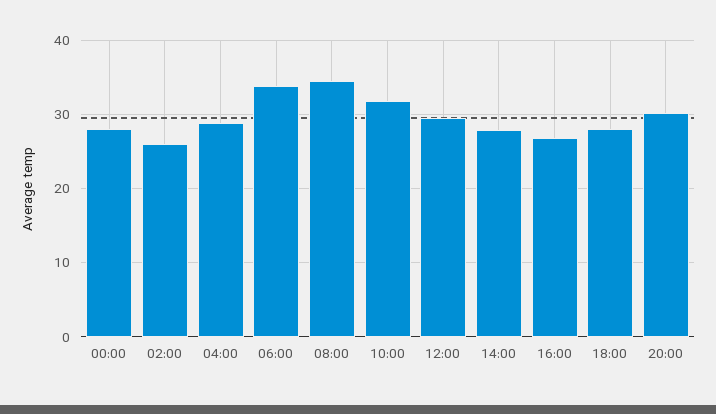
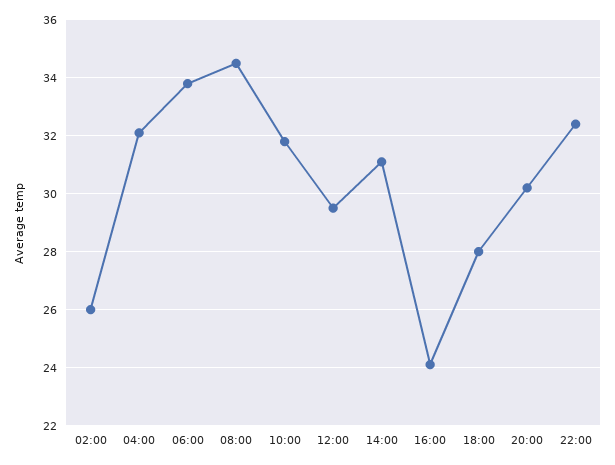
00:00: 28 -> none
04:00: 29 -> 32
14:00: 28 -> 31
16:00: 27 -> 24
22:00: none -> 32.5

